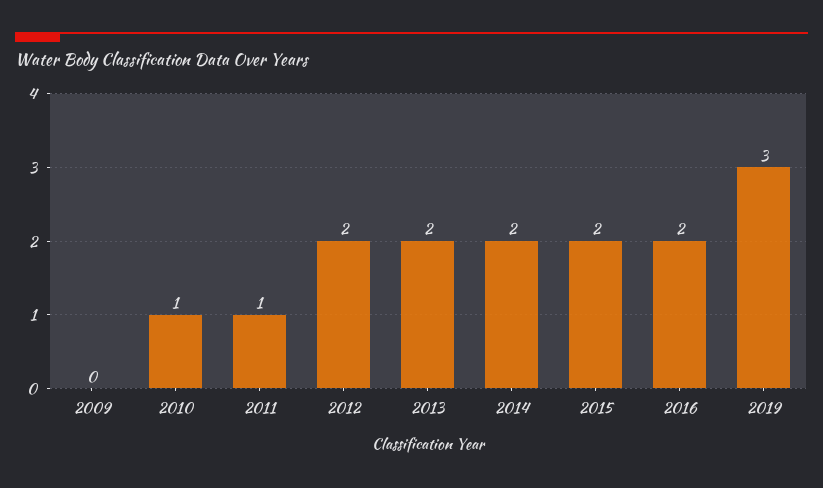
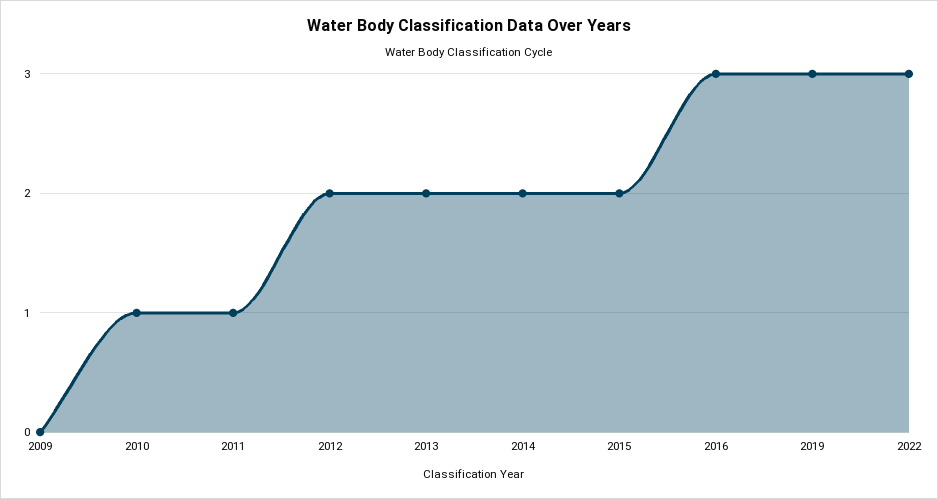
2016: 2 -> 3
2022: none -> 3

